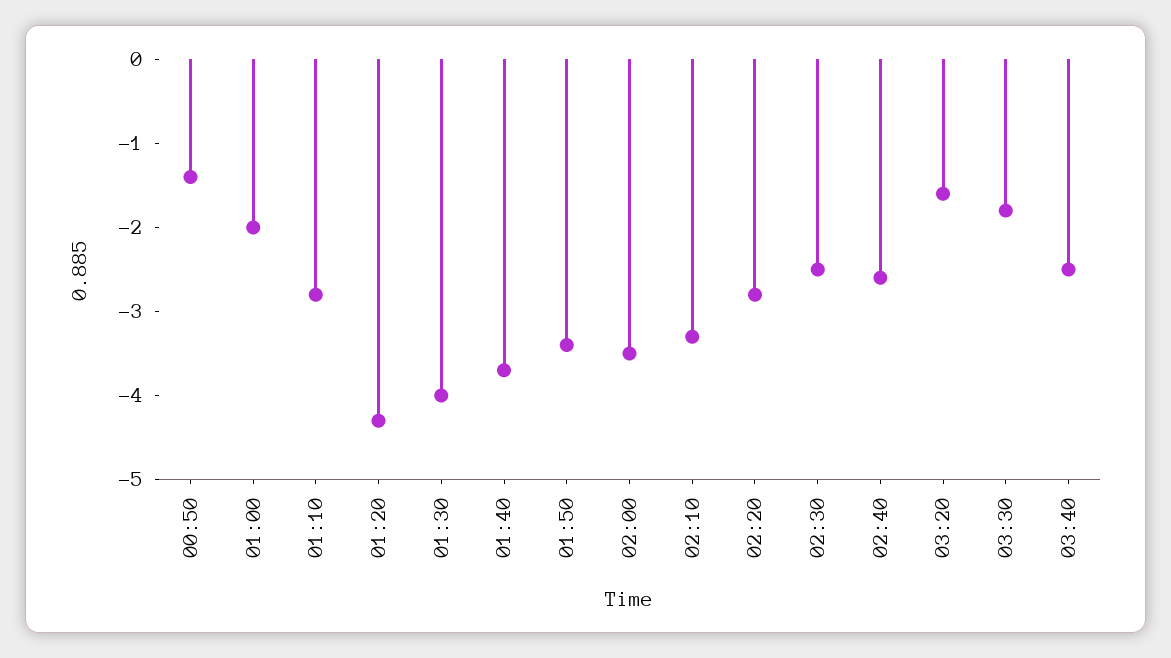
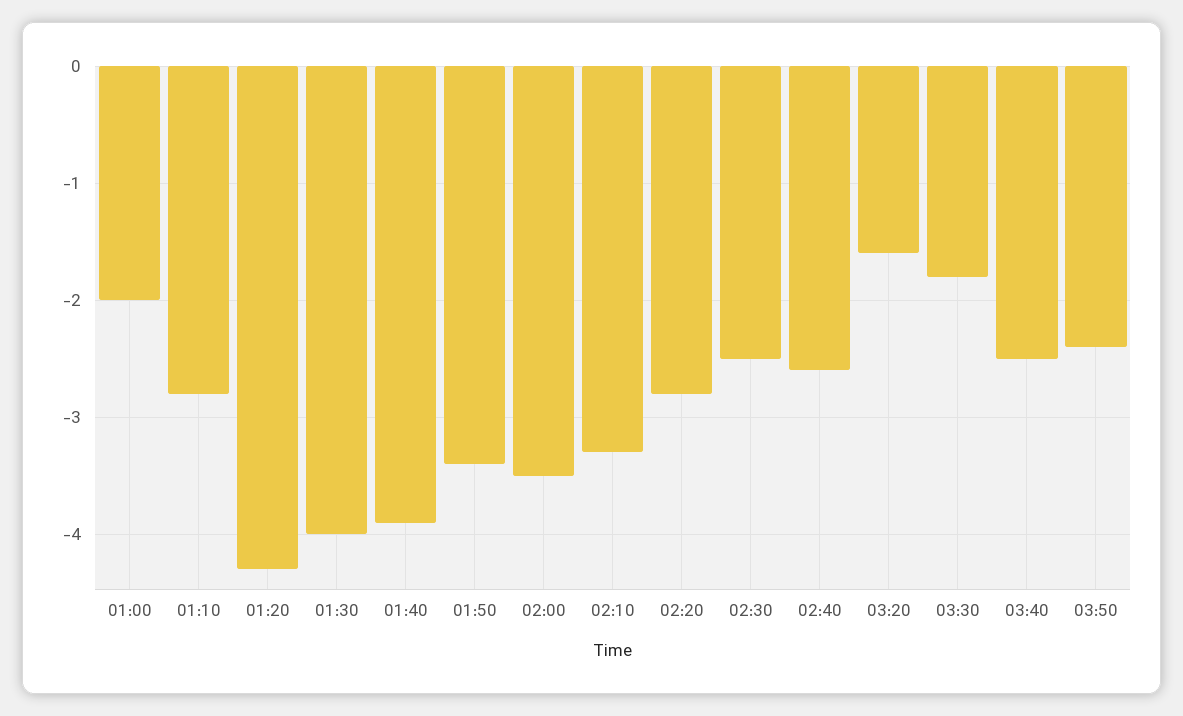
00:50: -1.4 -> none
01:40: -3.7 -> -3.9
03:50: none -> -2.4

